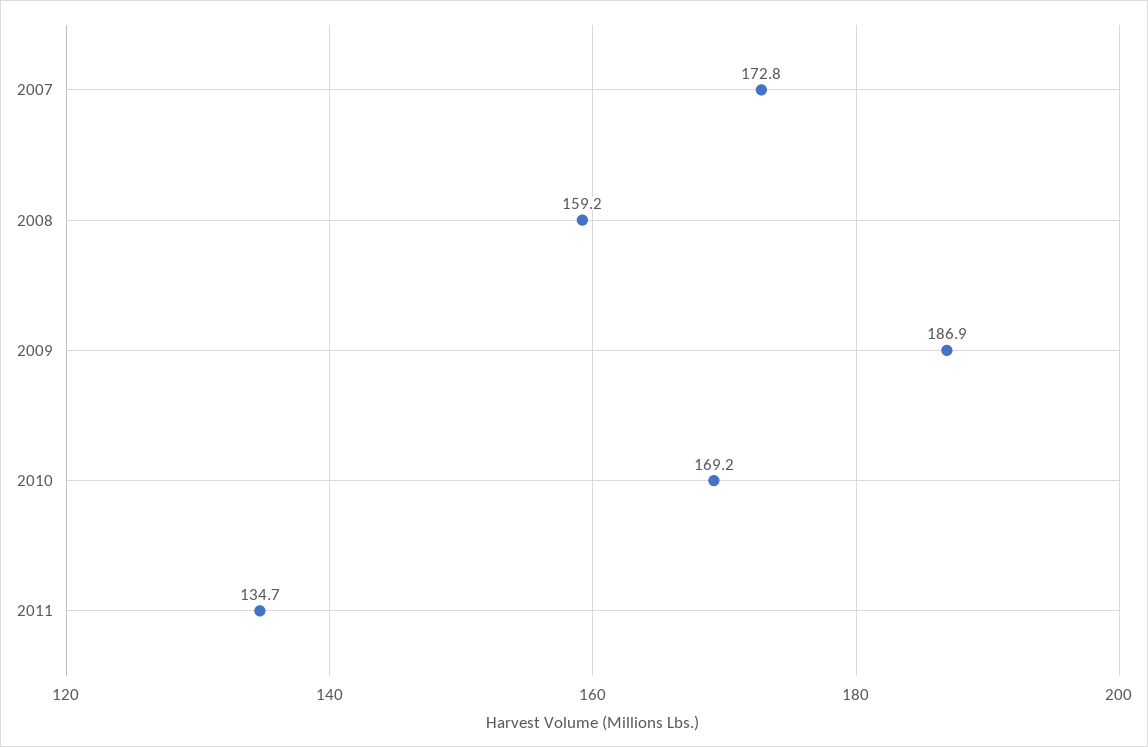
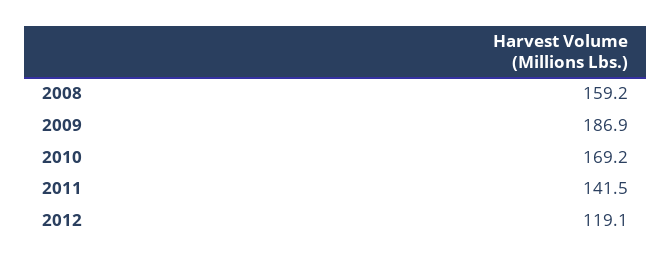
2007: 172.8 -> none
2011: 134.7 -> 141.5
2012: none -> 119.1

